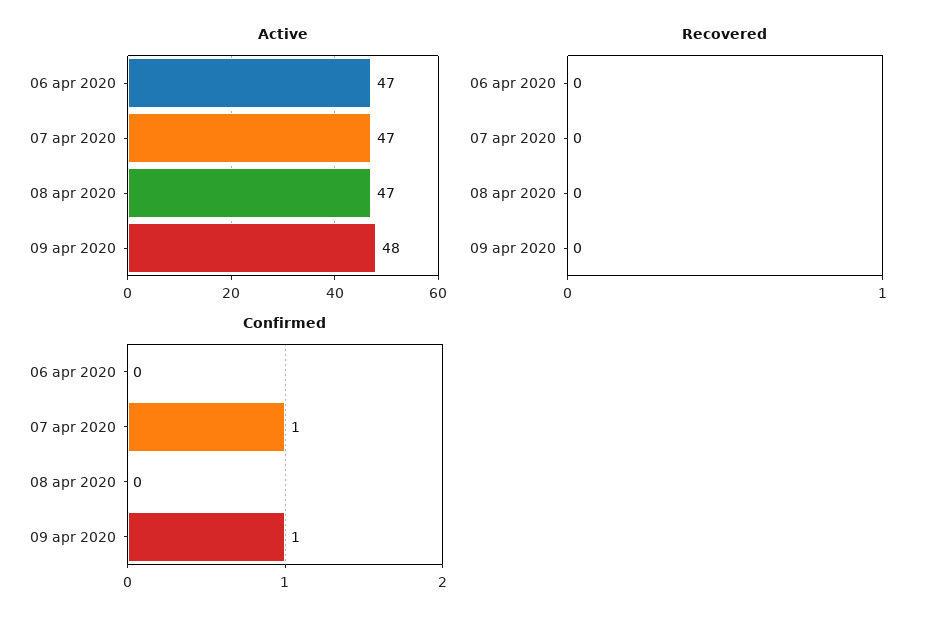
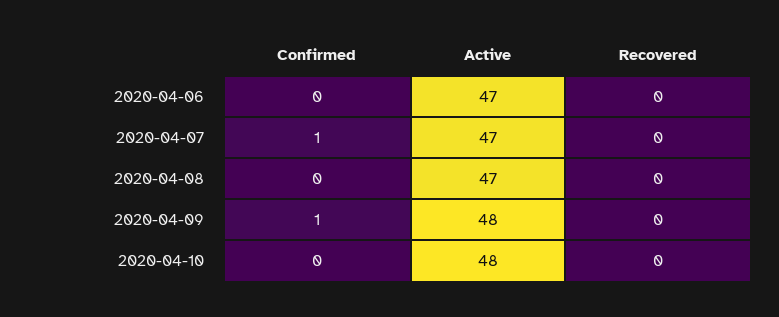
Confirmed, 2020-04-10: none -> 0
Active, 2020-04-10: none -> 48
Recovered, 2020-04-10: none -> 0

